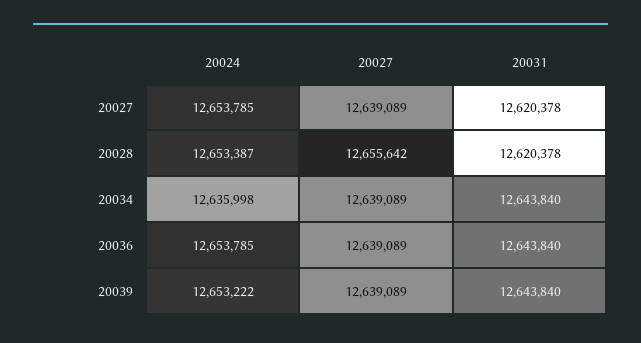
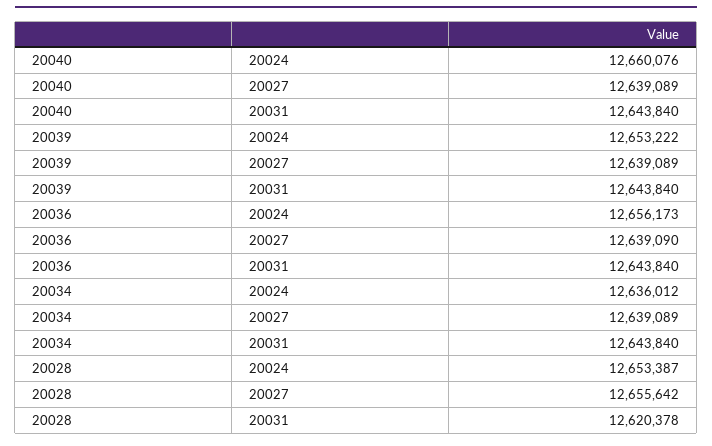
20024, 20027: 12653785 -> none
20027, 20027: 12639089 -> none
20031, 20027: 12620378 -> none
20024, 20034: 12635998 -> 12636012
20024, 20036: 12653785 -> 12656173
20027, 20036: 12639089 -> 12639090
20024, 20040: none -> 12660076
20027, 20040: none -> 12639089
20031, 20040: none -> 12643840

